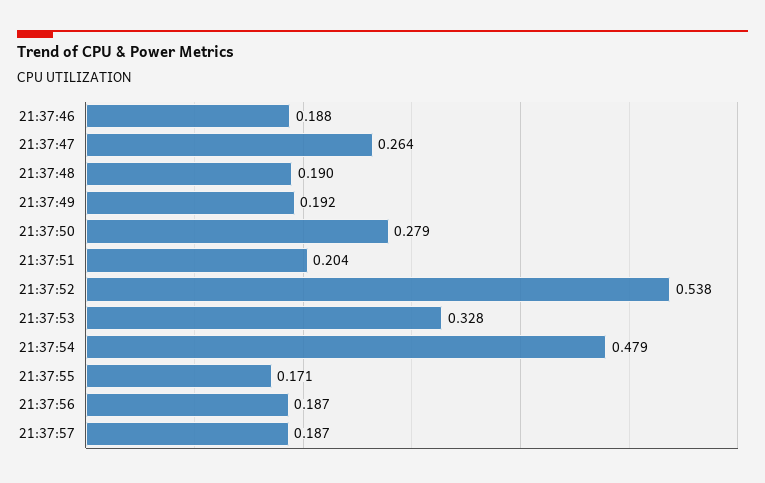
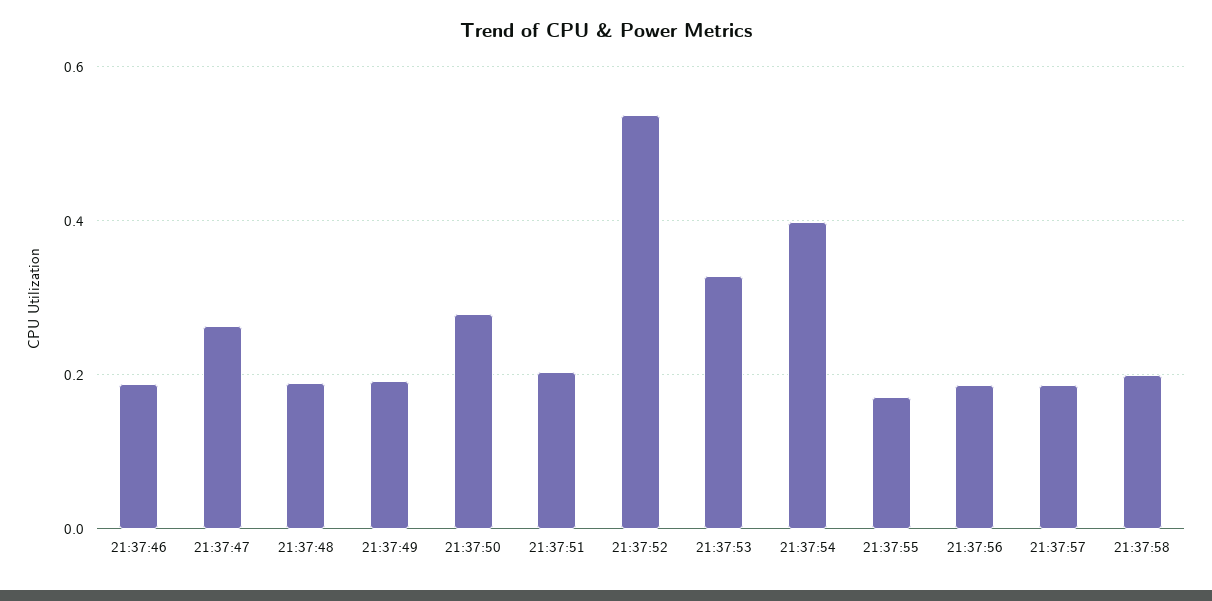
21:37:54: 0.479 -> 0.4
21:37:58: none -> 0.2

